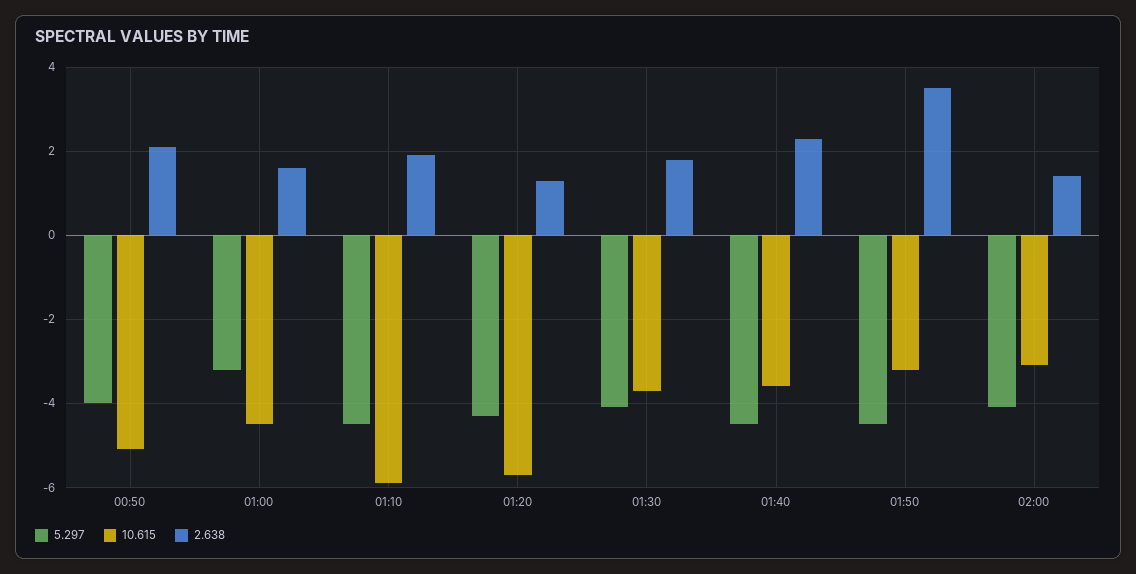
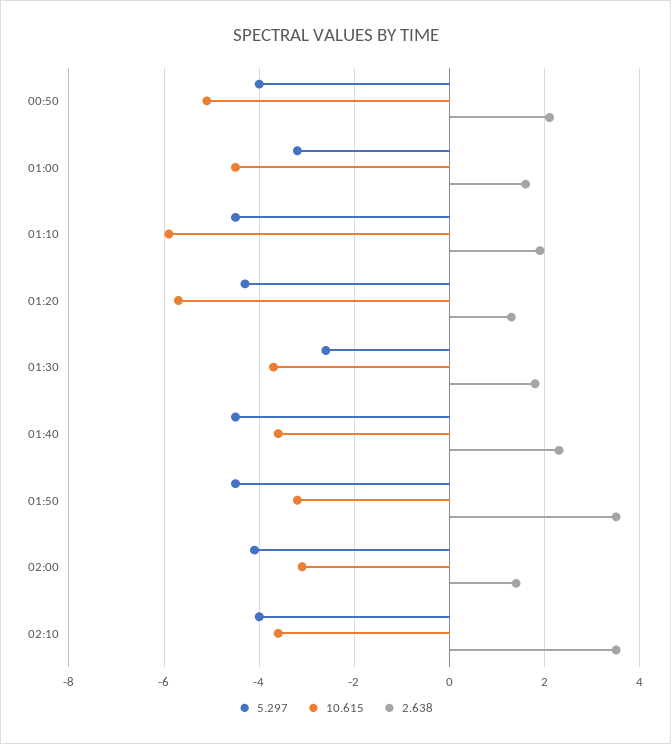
5.297, 01:30: -4 -> -2.5
5.297, 02:10: none -> -4
10.615, 02:10: none -> -3.5
2.638, 02:10: none -> 3.5

